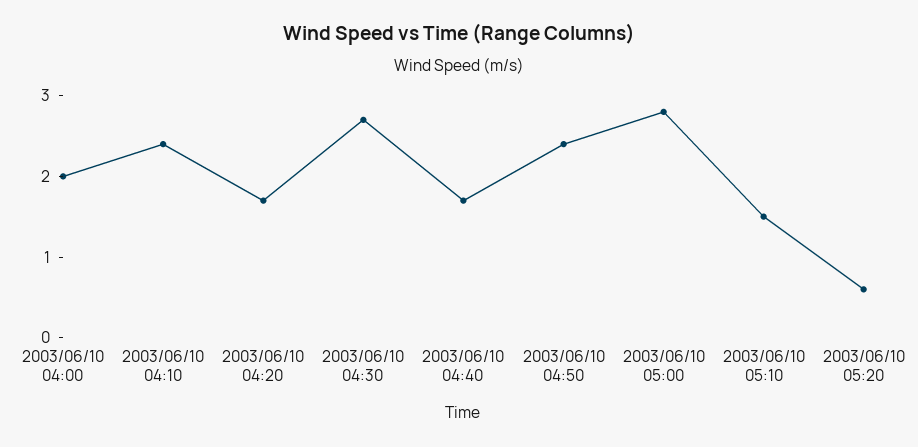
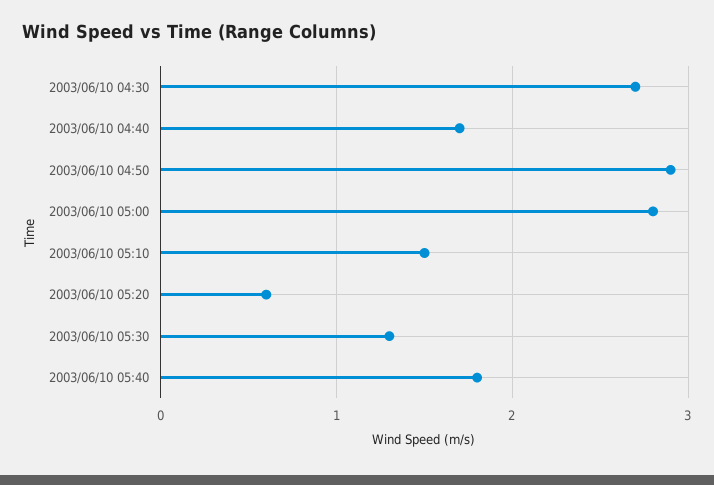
2003/06/10 04:00: 2 -> none
2003/06/10 04:10: 2.4 -> none
2003/06/10 04:20: 1.7 -> none
2003/06/10 04:50: 2.4 -> 2.9
2003/06/10 05:30: none -> 1.3
2003/06/10 05:40: none -> 1.8

